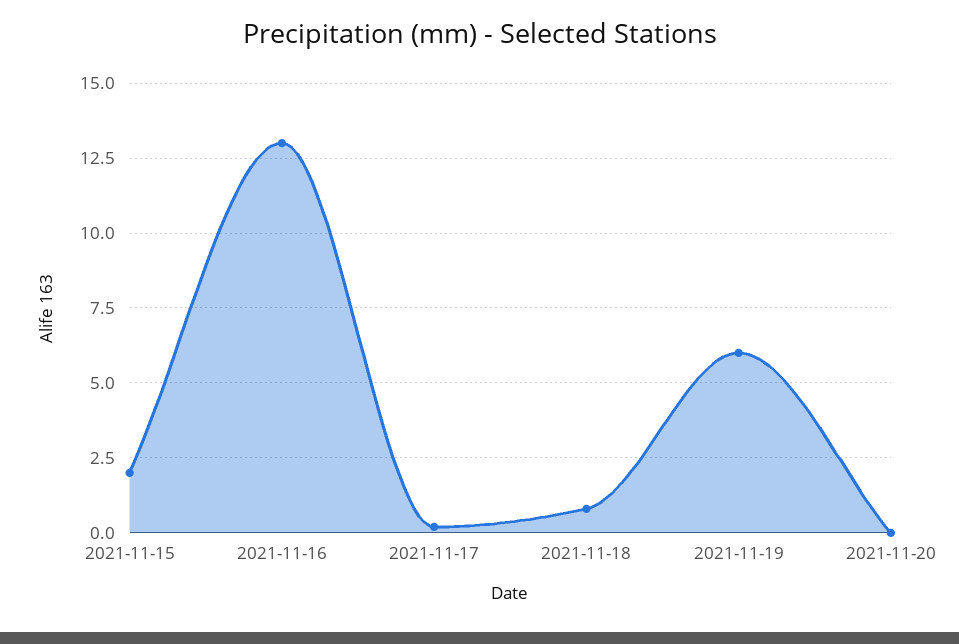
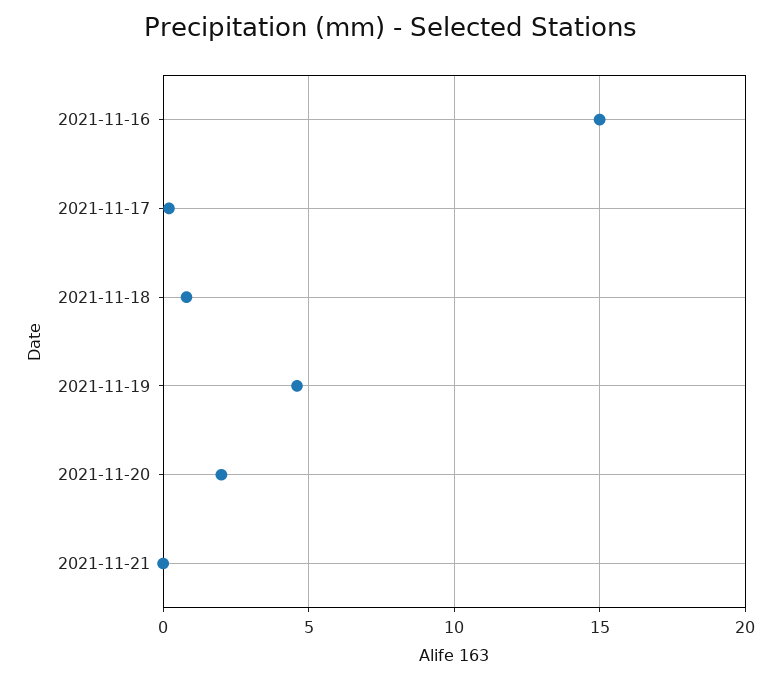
2021-11-15: 2 -> none
2021-11-16: 13 -> 15
2021-11-19: 6 -> 4.5
2021-11-20: 0 -> 2
2021-11-21: none -> 0

